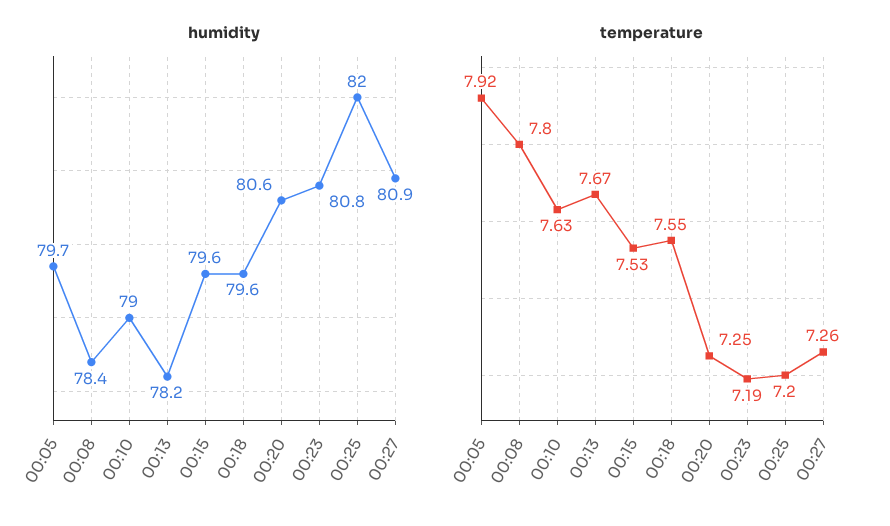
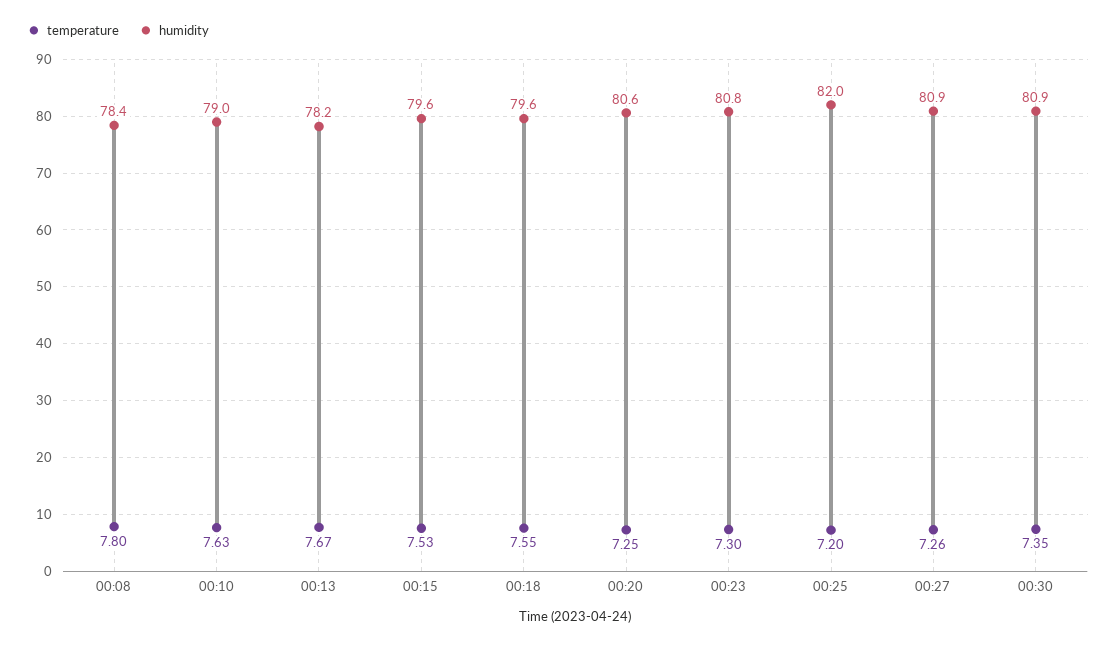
humidity, 00:05: 79.7 -> none
temperature, 00:05: 7.92 -> none
temperature, 00:23: 7.19 -> 7.3
temperature, 00:30: none -> 7.35
humidity, 00:30: none -> 80.9

